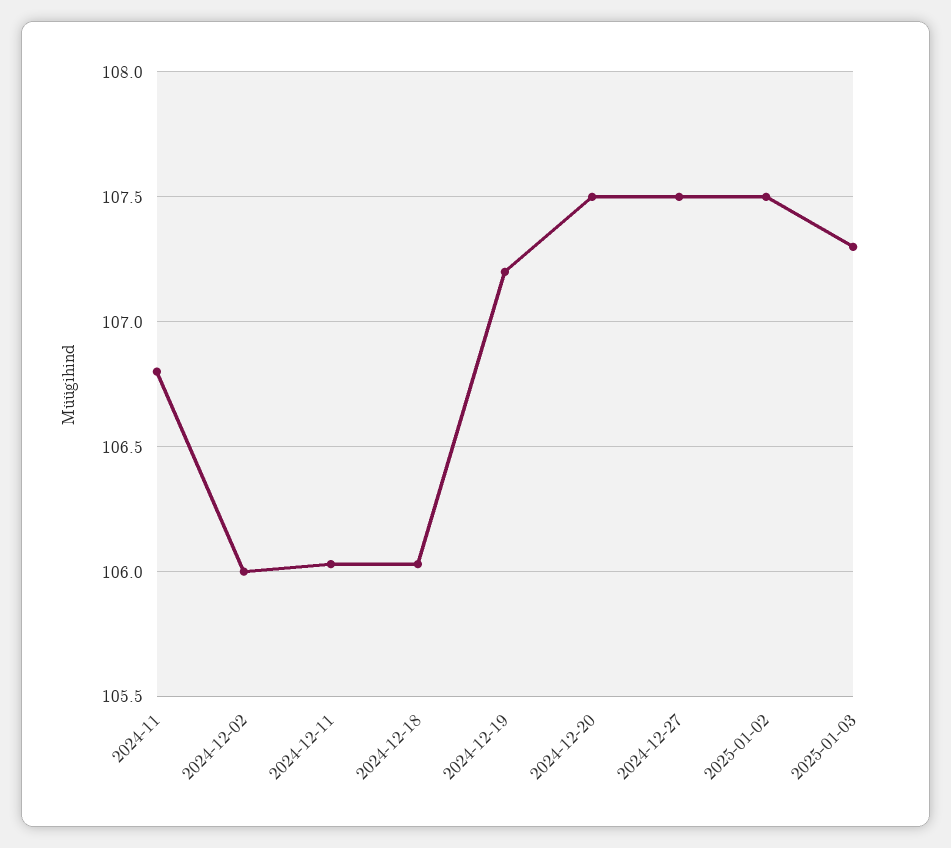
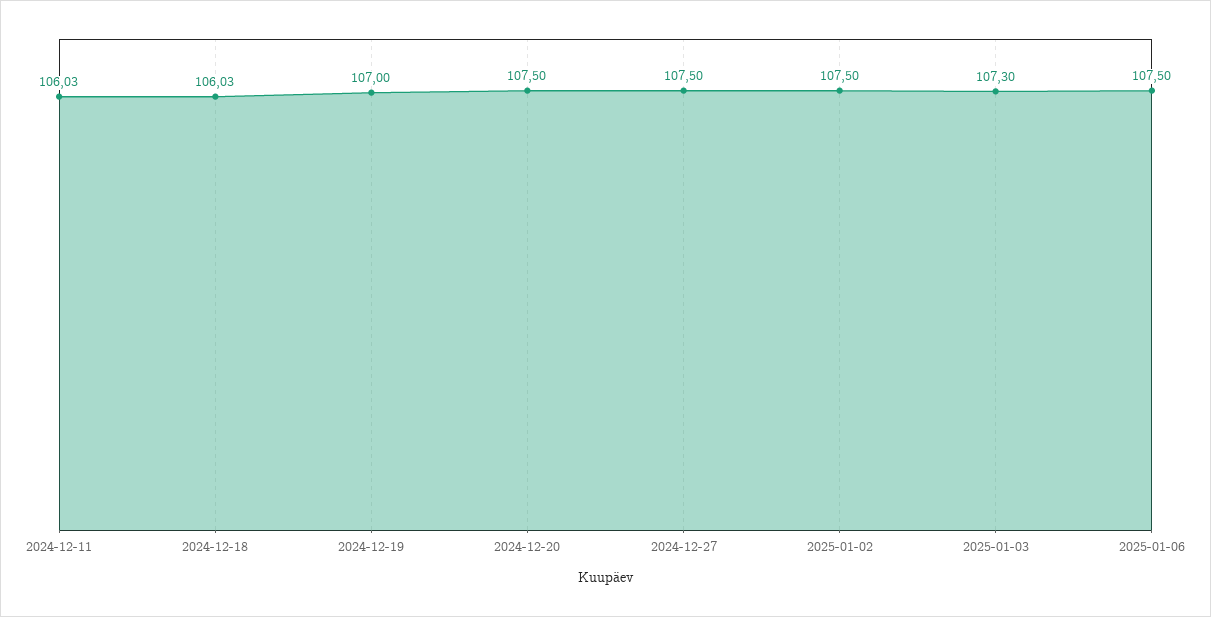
2024-11: 106.8 -> none
2024-12-02: 106 -> none
2024-12-19: 107.2 -> 107
2025-01-06: none -> 107.5

